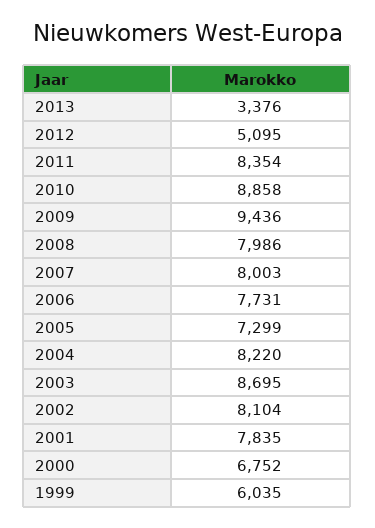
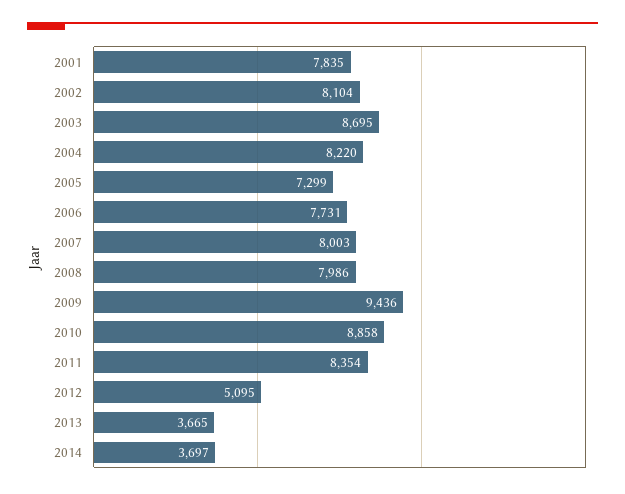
2013: 3376 -> 3665
2000: 6752 -> none
1999: 6035 -> none
2014: none -> 3697

